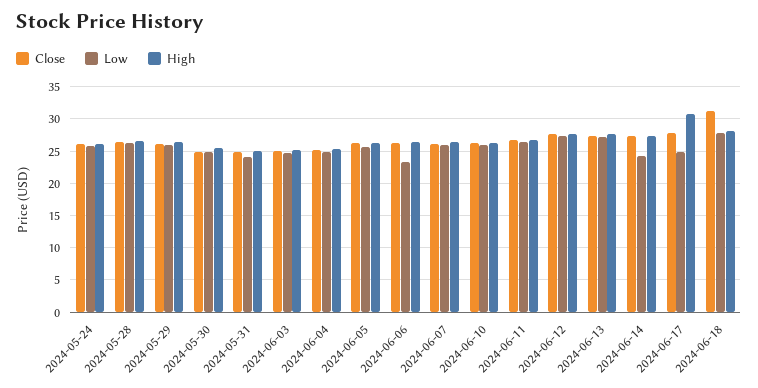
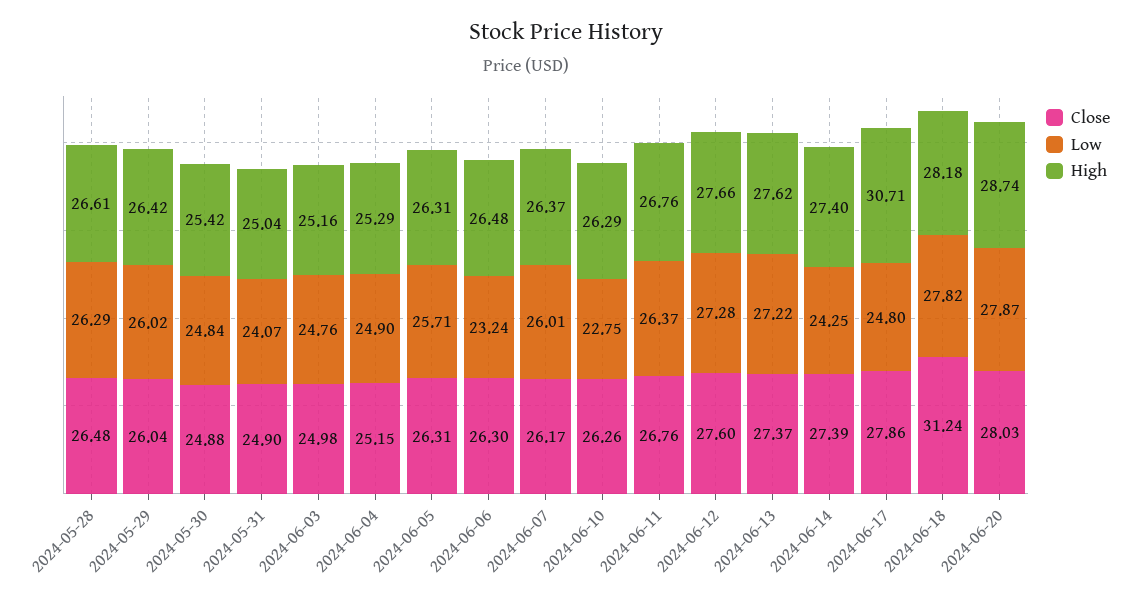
Close, 2024-05-24: 26 -> none
Low, 2024-05-24: 26 -> none
High, 2024-05-24: 26 -> none
Low, 2024-06-10: 26 -> 22.75
Close, 2024-06-20: none -> 28.03
Low, 2024-06-20: none -> 27.87
High, 2024-06-20: none -> 28.74

